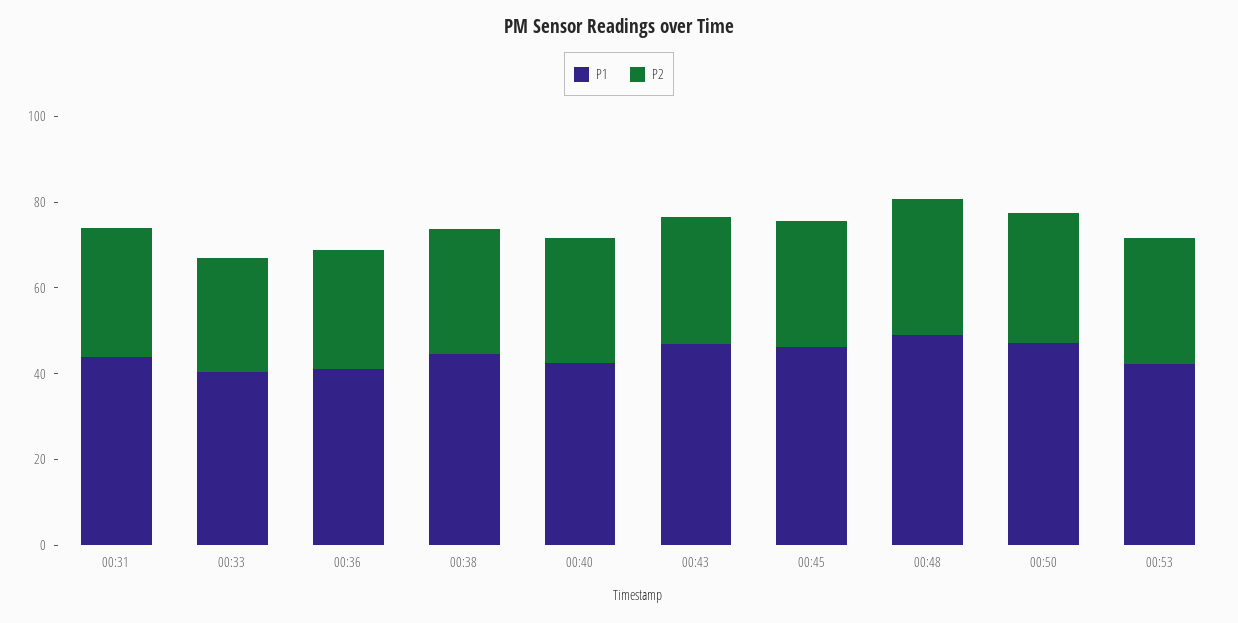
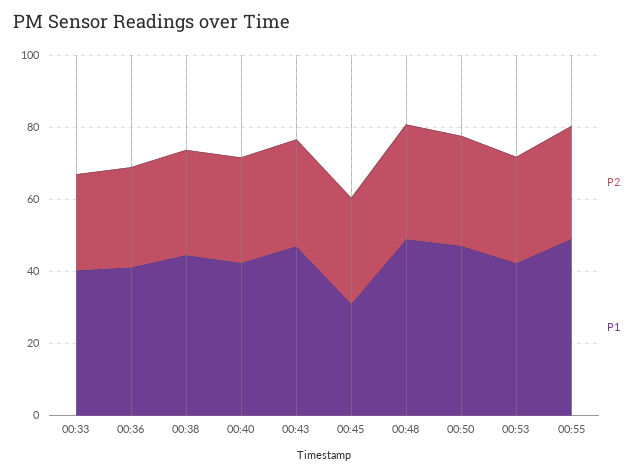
P1, 00:31: 45 -> none
P2, 00:31: 30 -> none
P1, 00:45: 45 -> 30
P2, 00:55: none -> 30
P1, 00:55: none -> 50

